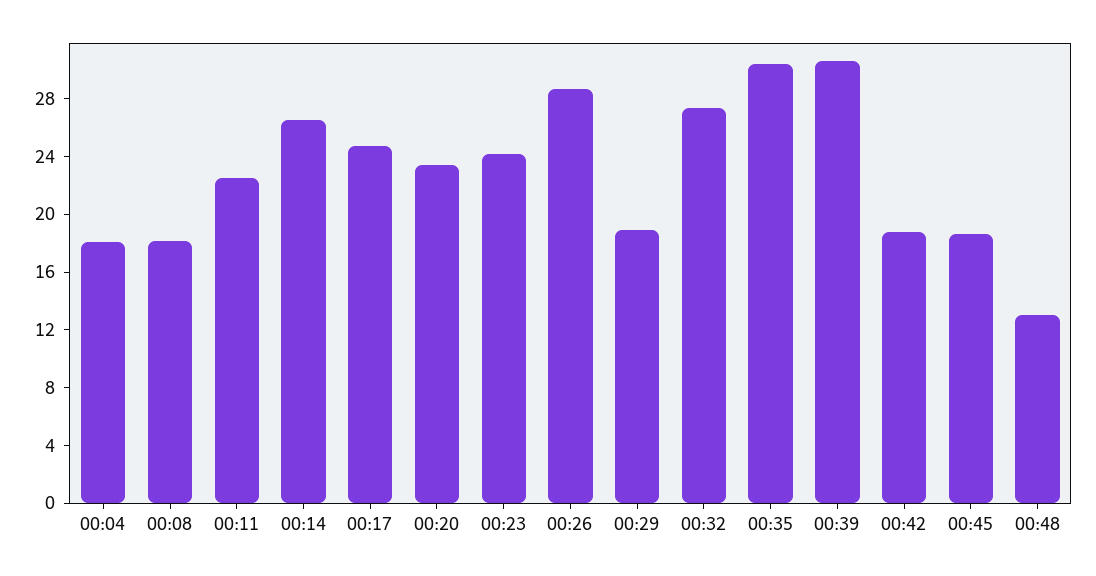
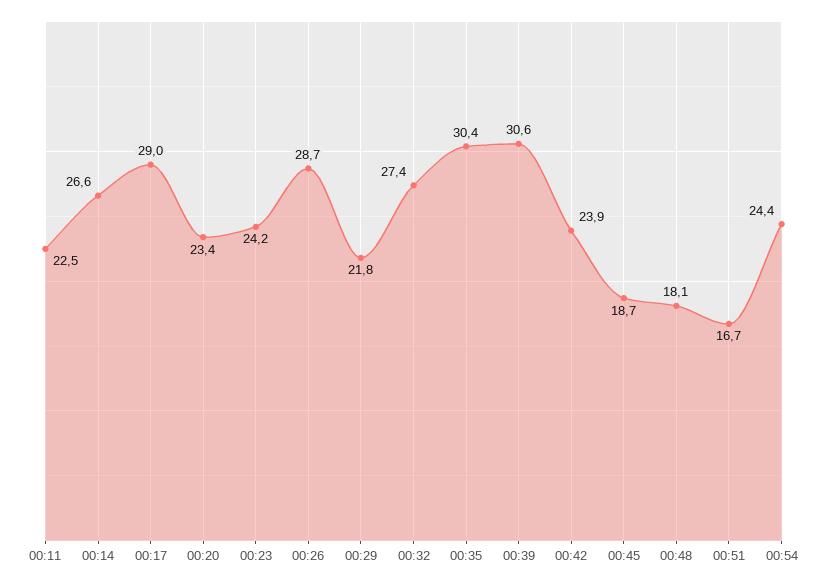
00:04: 18 -> none
00:08: 18 -> none
00:17: 25 -> 29
00:29: 19 -> 21.8
00:42: 19 -> 23.9
00:48: 13 -> 18.1
00:51: none -> 16.7
00:54: none -> 24.4

